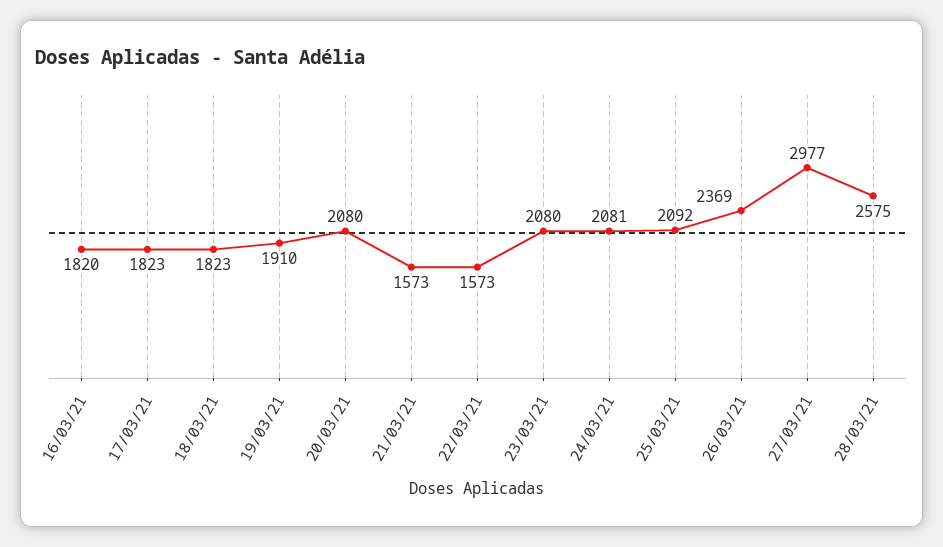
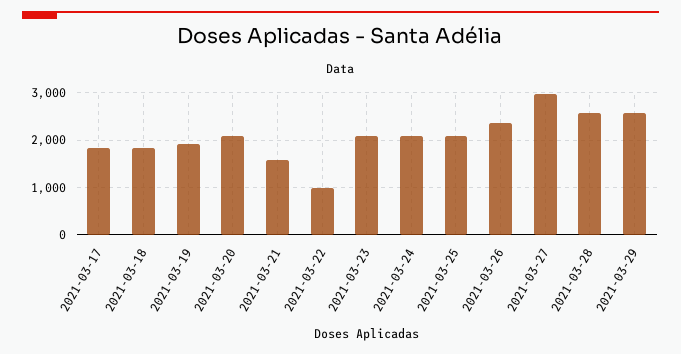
16/03/21: 1820 -> none
22/03/21: 1573 -> 1000
2021-03-29: none -> 2600

